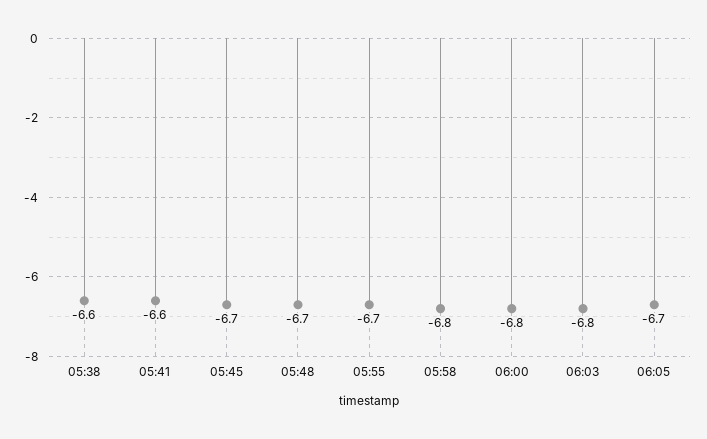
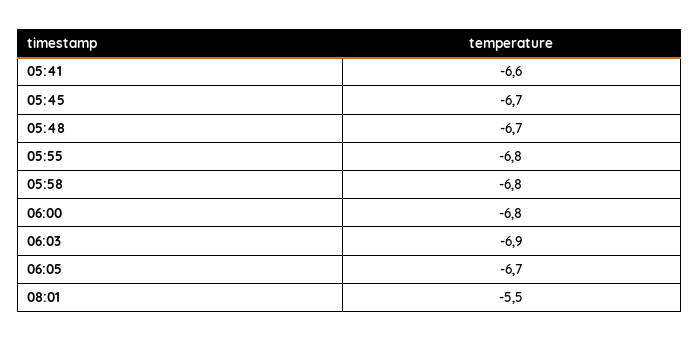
05:38: -6.6 -> none
05:55: -6.7 -> -6.8
06:03: -6.8 -> -6.9
08:01: none -> -5.5

